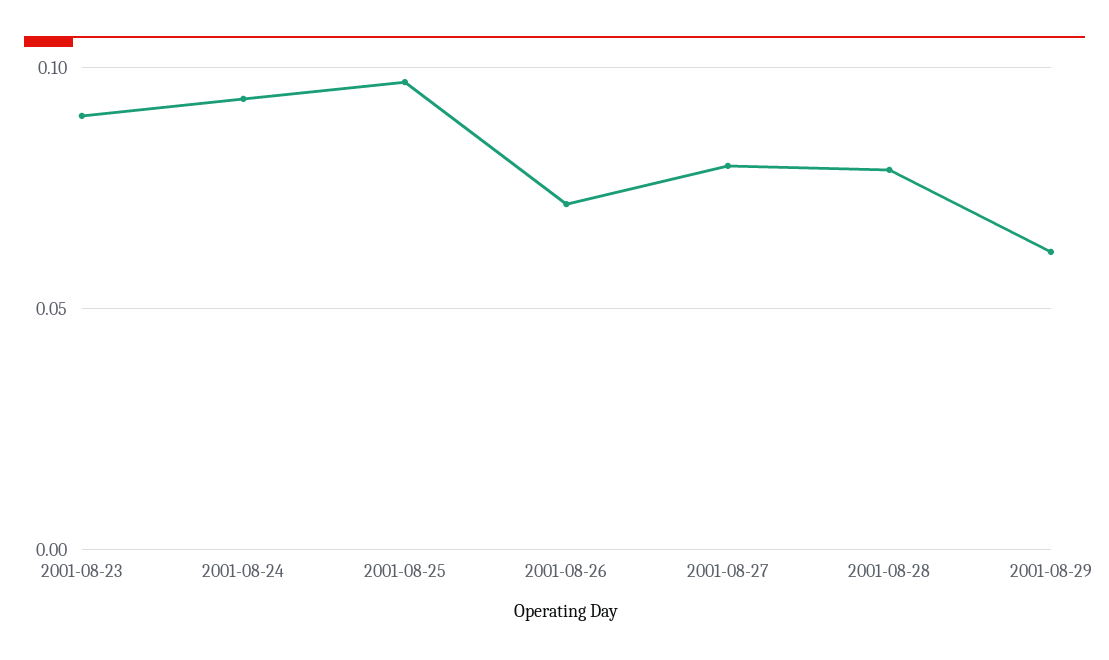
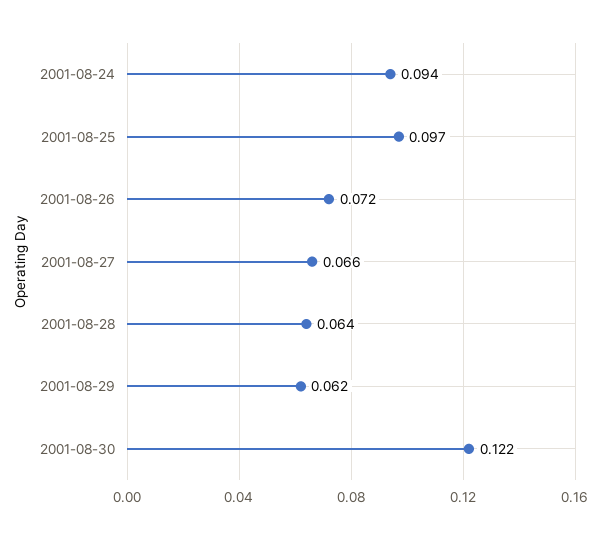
2001-08-23: 0.09 -> none
2001-08-27: 0.08 -> 0.066
2001-08-28: 0.08 -> 0.064
2001-08-30: none -> 0.122

